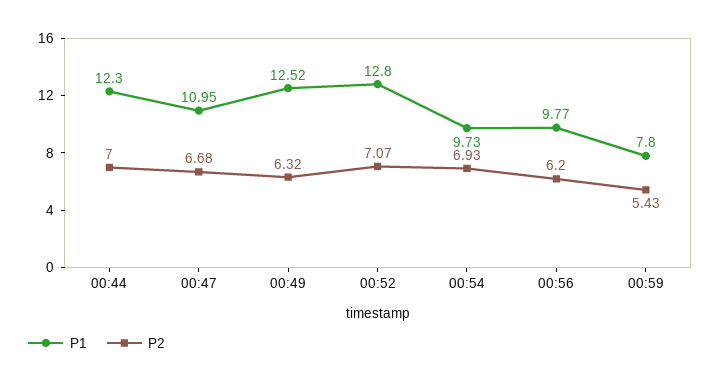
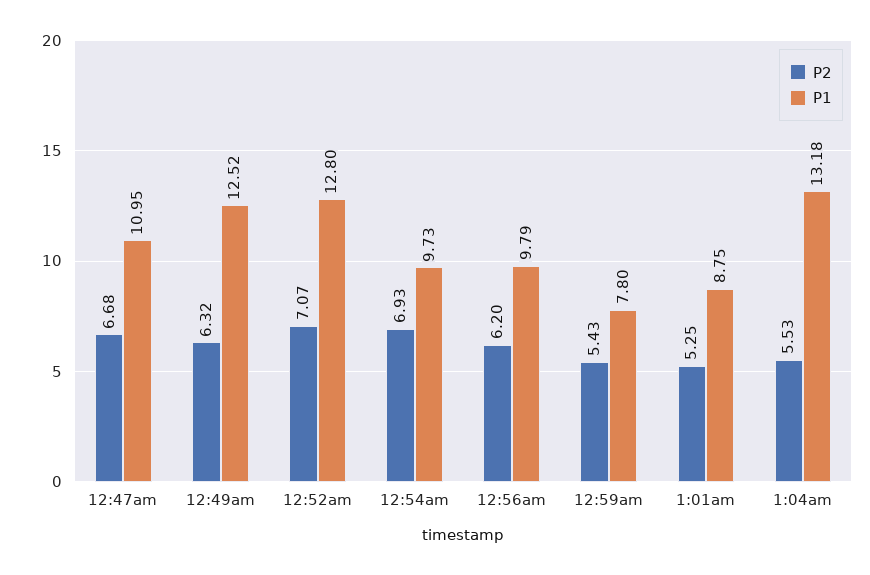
P1, 00:44: 12.3 -> none
P2, 00:44: 7 -> none
P1, 00:56: 9.77 -> 9.79
P2, 1:01am: none -> 5.25
P1, 1:01am: none -> 8.75
P2, 1:04am: none -> 5.53
P1, 1:04am: none -> 13.18

